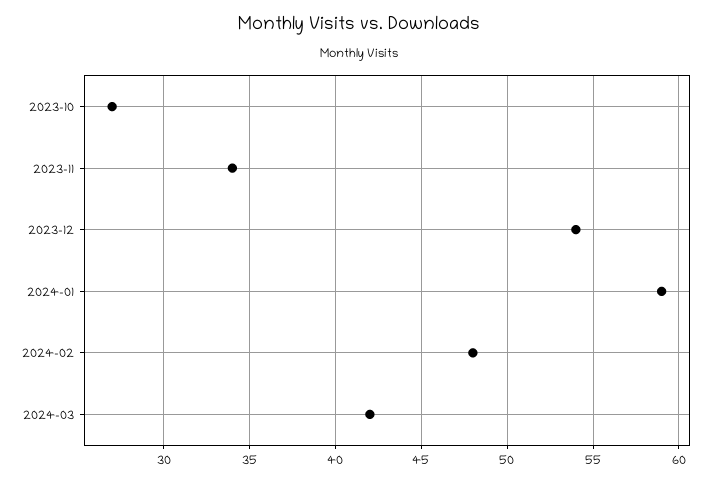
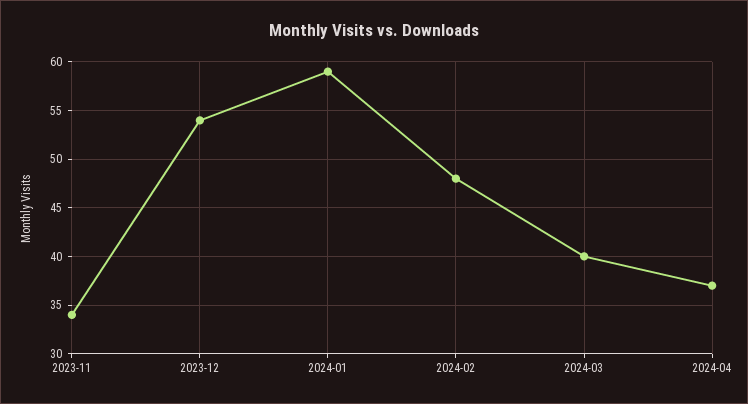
2023-10: 27 -> none
2024-03: 42 -> 40
2024-04: none -> 37

